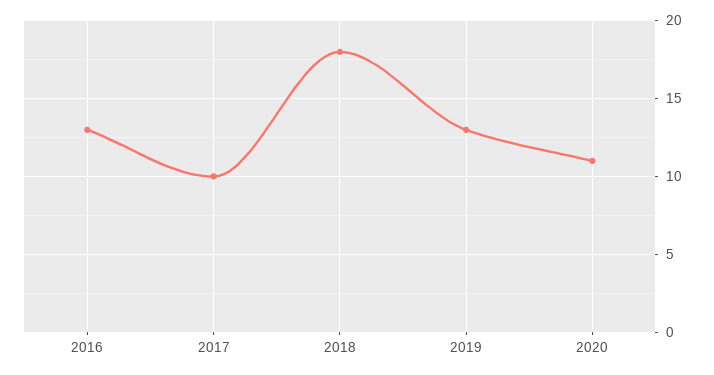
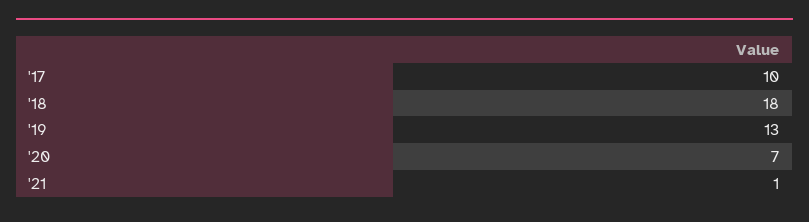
2016: 13 -> none
2020: 11 -> 7
'21: none -> 1

